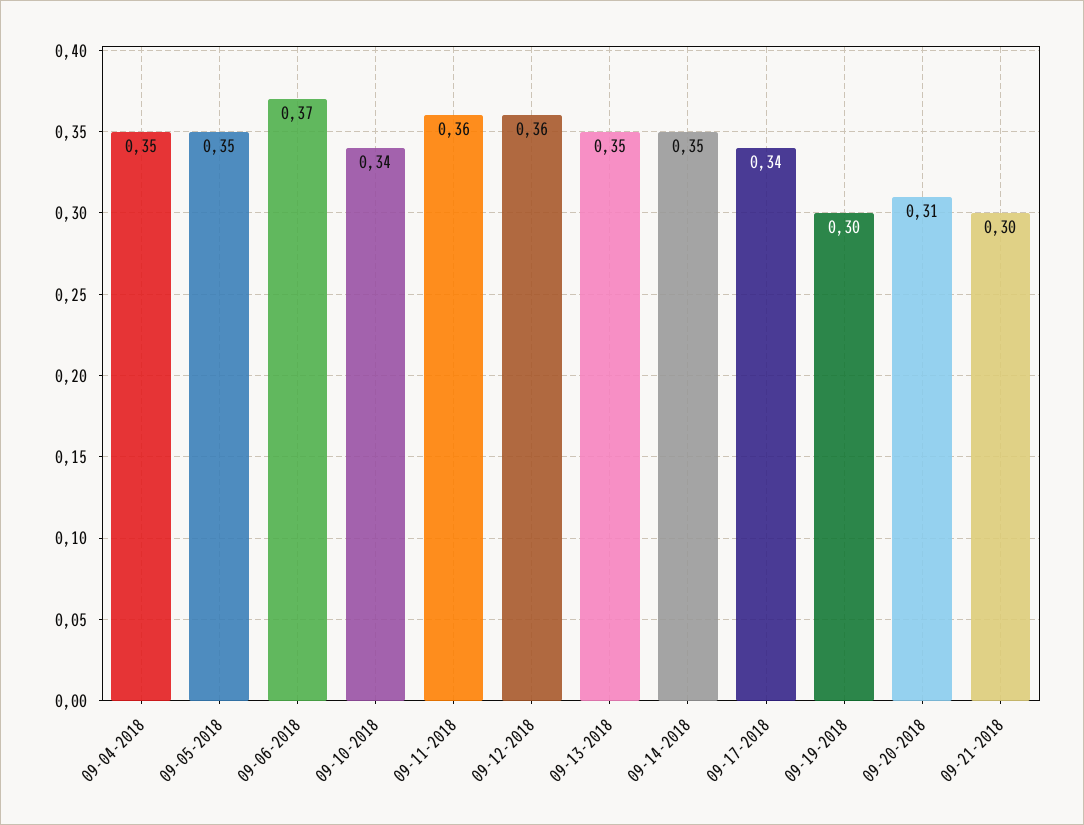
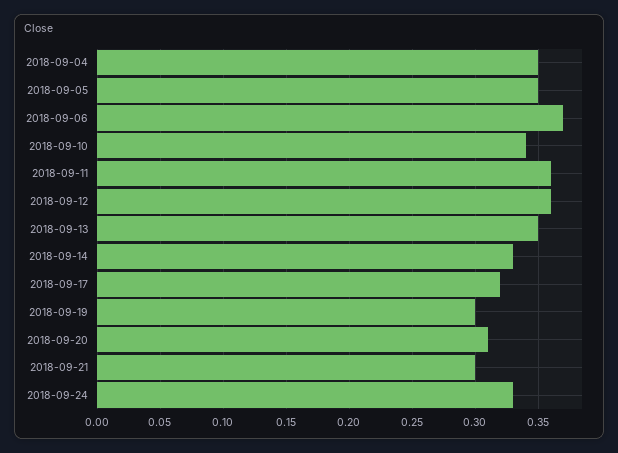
09-14-2018: 0.35 -> 0.33
09-17-2018: 0.34 -> 0.32
2018-09-24: none -> 0.33

